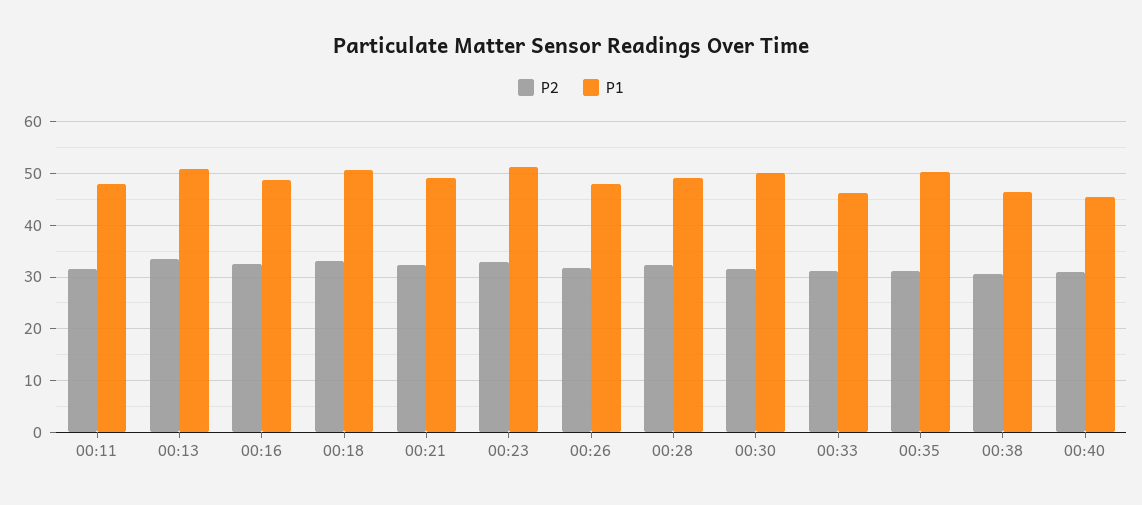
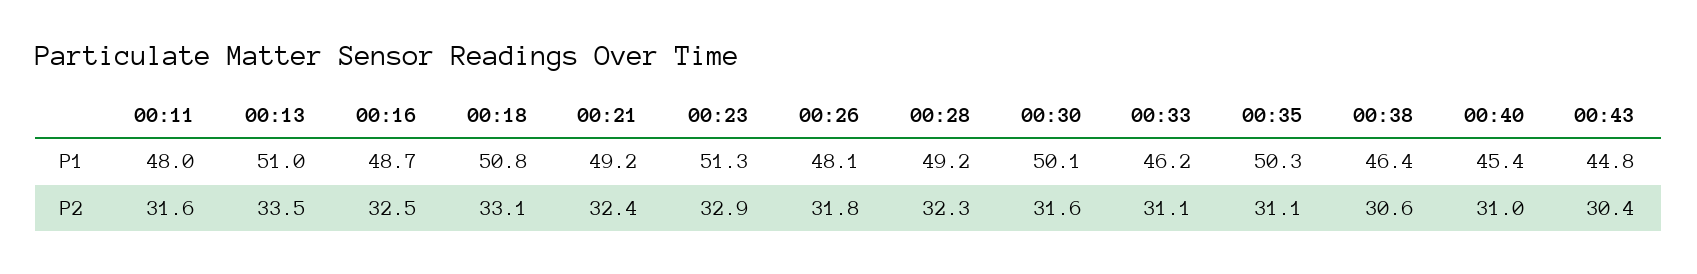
P1, 00:43: none -> 44.8
P2, 00:43: none -> 30.4

